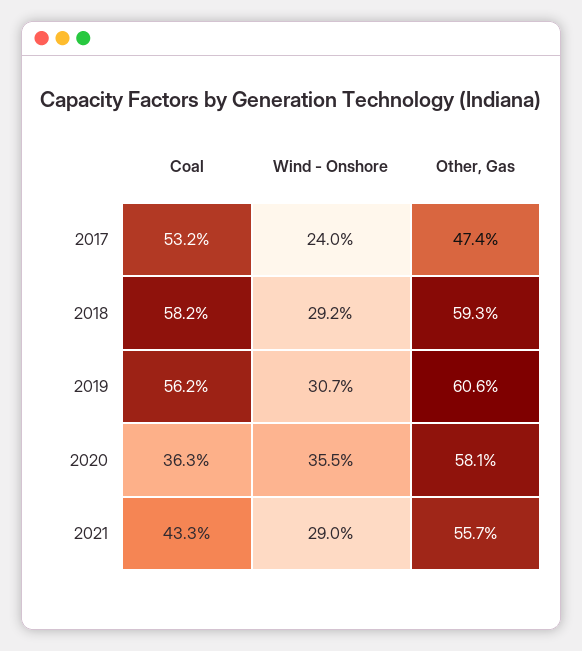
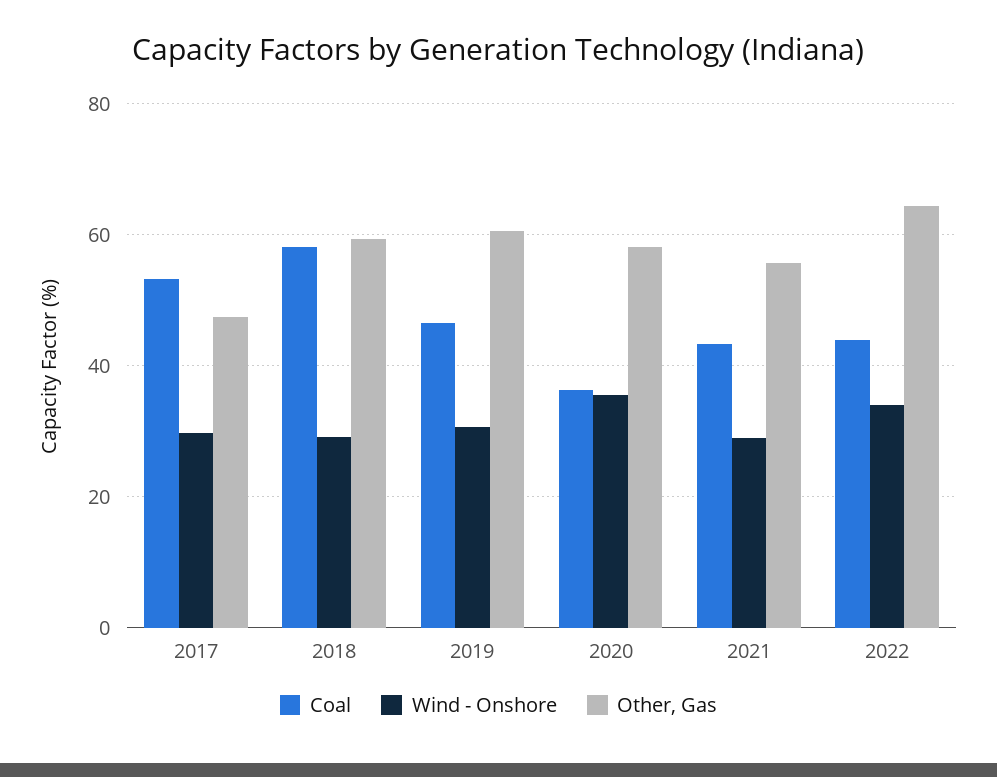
Wind - Onshore, 2017: 24 -> 30
Coal, 2019: 56.2 -> 46
Coal, 2022: none -> 44
Wind - Onshore, 2022: none -> 34
Other, Gas, 2022: none -> 64

